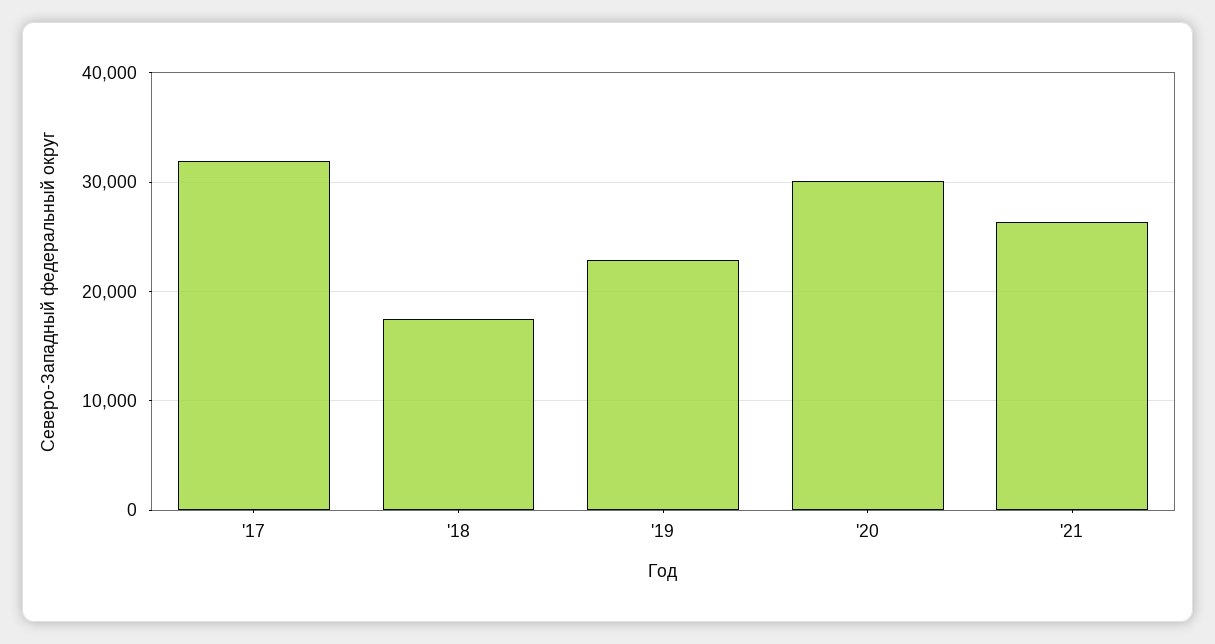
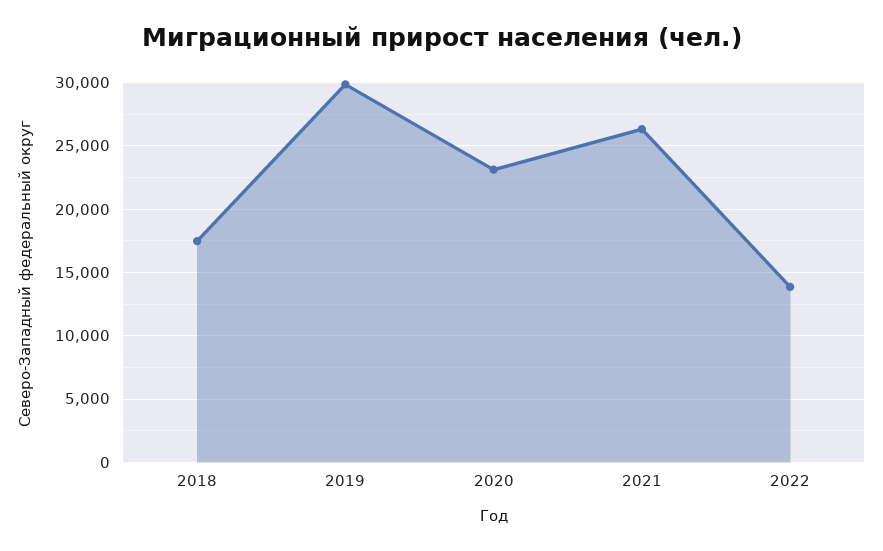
'17: 32000 -> none
'19: 23000 -> 30000
'20: 30000 -> 23000
2022: none -> 14000

